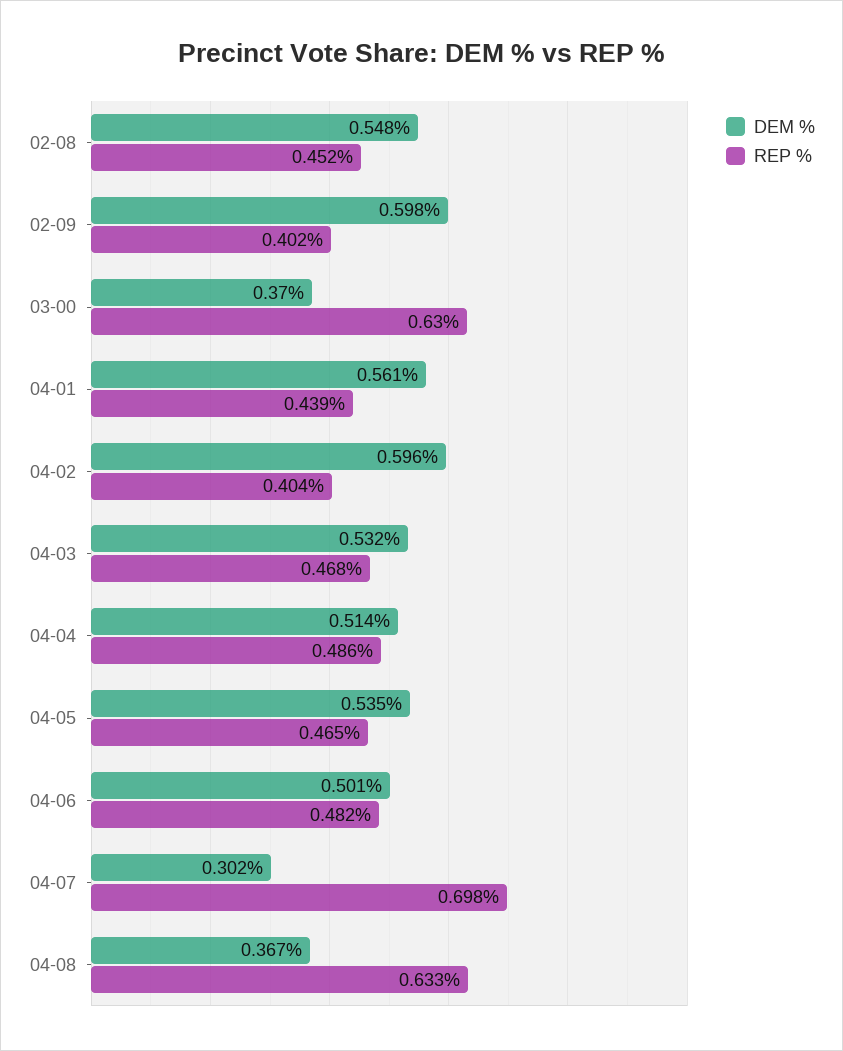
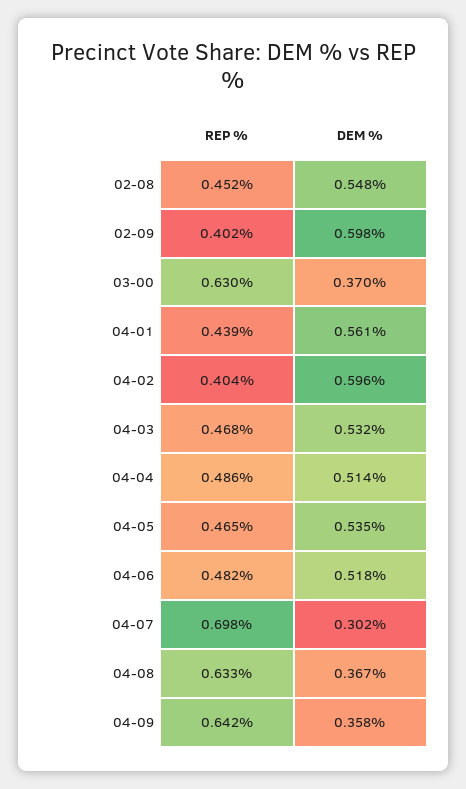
DEM %, 04-06: 0.501 -> 0.518
REP %, 04-09: none -> 0.642
DEM %, 04-09: none -> 0.358

